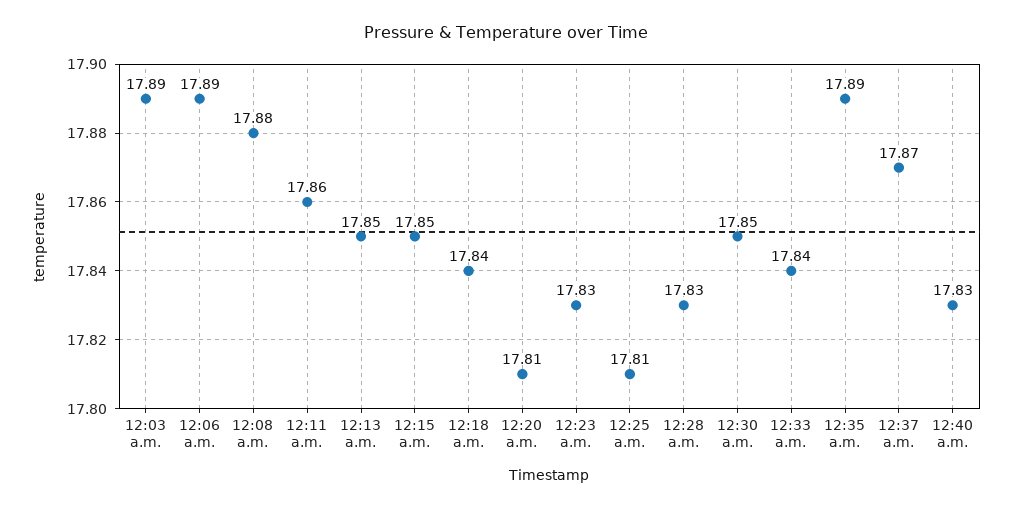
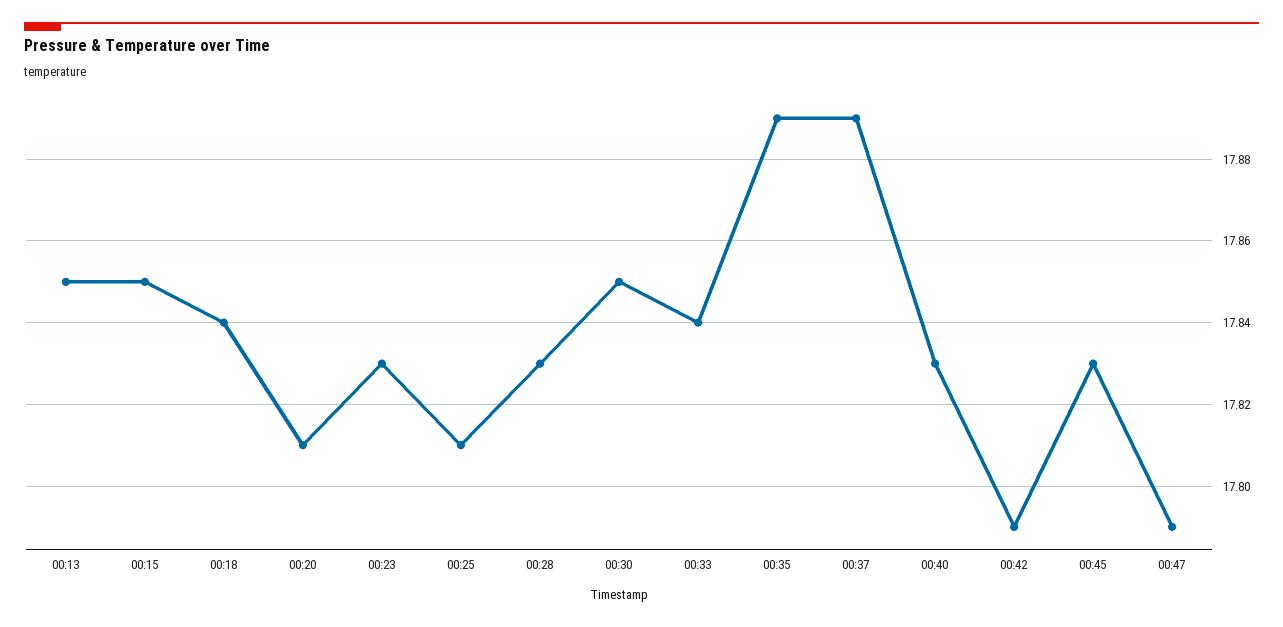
12:03 a.m.: 17.89 -> none
12:06 a.m.: 17.89 -> none
12:08 a.m.: 17.88 -> none
12:11 a.m.: 17.86 -> none
12:37 a.m.: 17.87 -> 17.89
00:42: none -> 17.79
00:45: none -> 17.83
00:47: none -> 17.79

